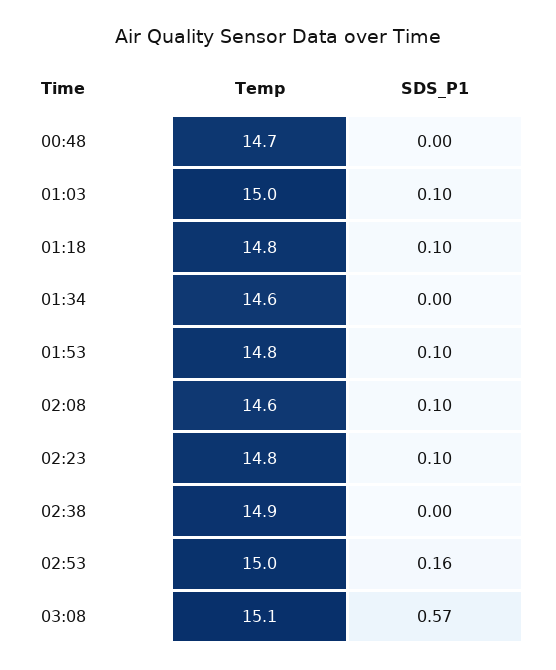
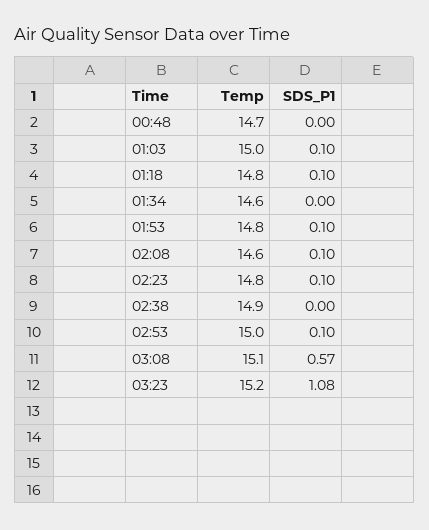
SDS_P1, 02:53: 0.16 -> 0.1
Temp, 03:23: none -> 15.2
SDS_P1, 03:23: none -> 1.08

